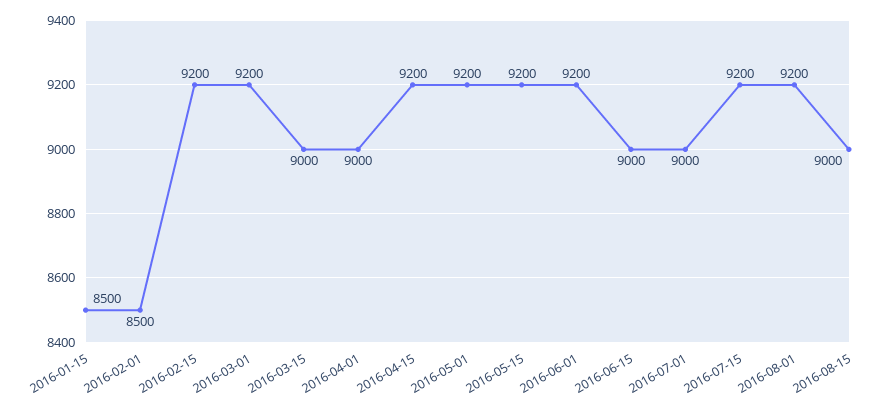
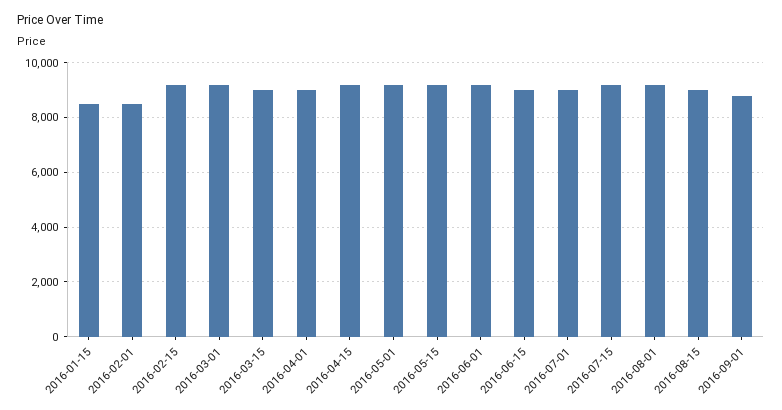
2016-09-01: none -> 8750

